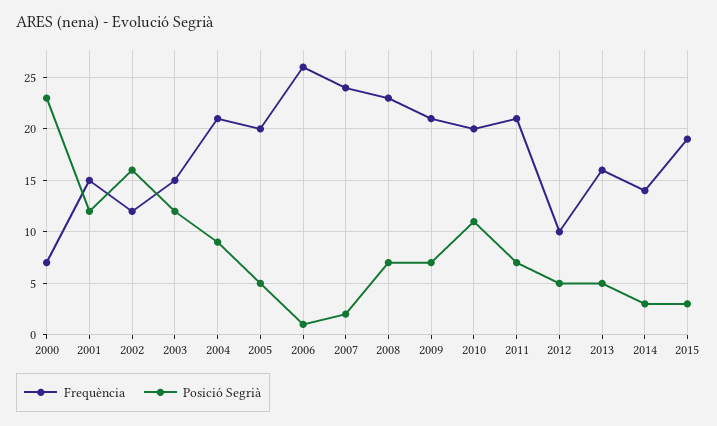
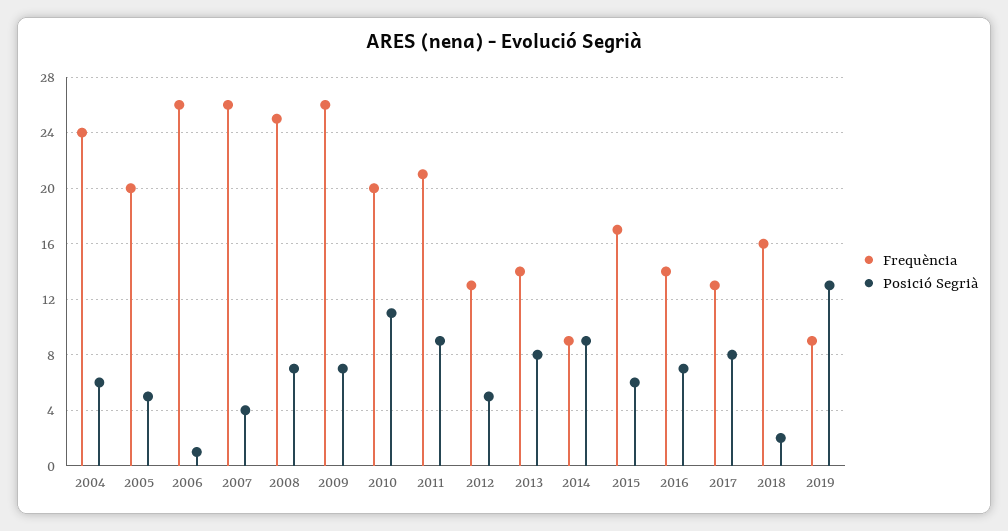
Frequència, 2000: 7 -> none
Posició Segrià, 2000: 23 -> none
Frequència, 2001: 15 -> none
Posició Segrià, 2001: 12 -> none
Frequència, 2002: 12 -> none
Posició Segrià, 2002: 16 -> none
Frequència, 2003: 15 -> none
Posició Segrià, 2003: 12 -> none
Frequència, 2004: 21 -> 24
Posició Segrià, 2004: 9 -> 6
Frequència, 2007: 24 -> 26
Posició Segrià, 2007: 2 -> 4
Frequència, 2008: 23 -> 25
Frequència, 2009: 21 -> 26
Posició Segrià, 2011: 7 -> 9
Frequència, 2012: 10 -> 13
Frequència, 2013: 16 -> 14
Posició Segrià, 2013: 5 -> 8
Frequència, 2014: 14 -> 9
Posició Segrià, 2014: 3 -> 9
Frequència, 2015: 19 -> 17
Posició Segrià, 2015: 3 -> 6
Frequència, 2016: none -> 14
Posició Segrià, 2016: none -> 7
Frequència, 2017: none -> 13
Posició Segrià, 2017: none -> 8
Frequència, 2018: none -> 16
Posició Segrià, 2018: none -> 2
Frequència, 2019: none -> 9
Posició Segrià, 2019: none -> 13

